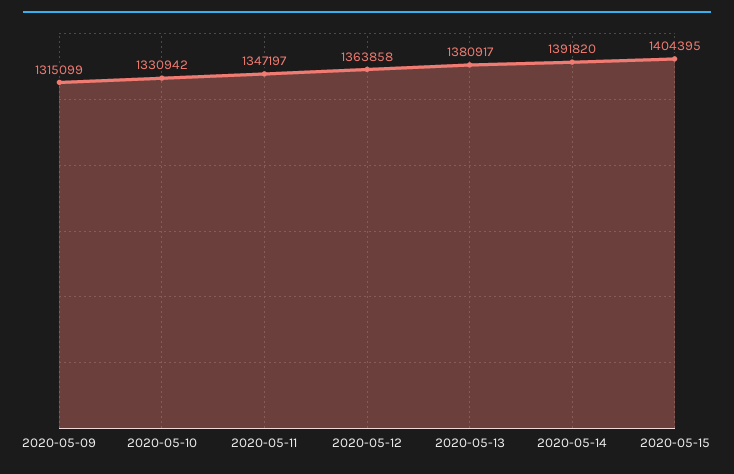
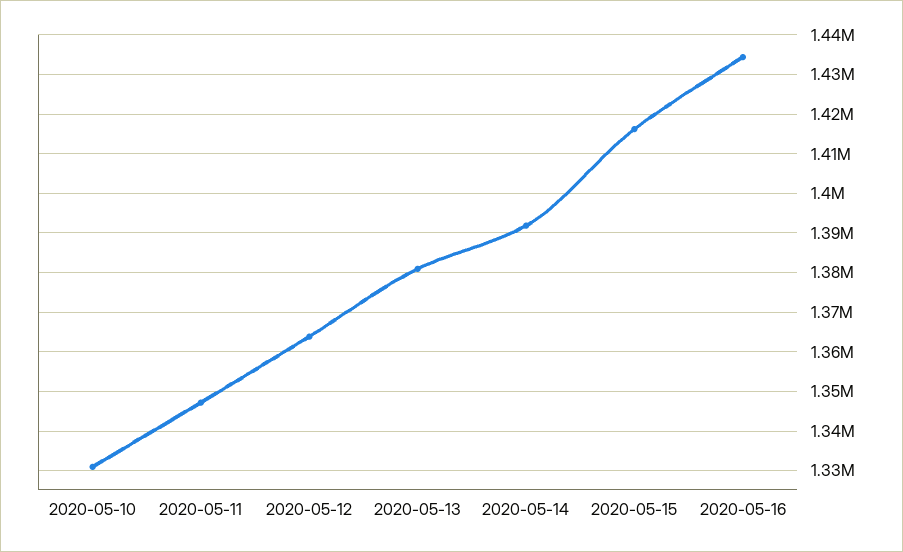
2020-05-09: 1315099 -> none
2020-05-15: 1404395 -> 1416000
2020-05-16: none -> 1434000

